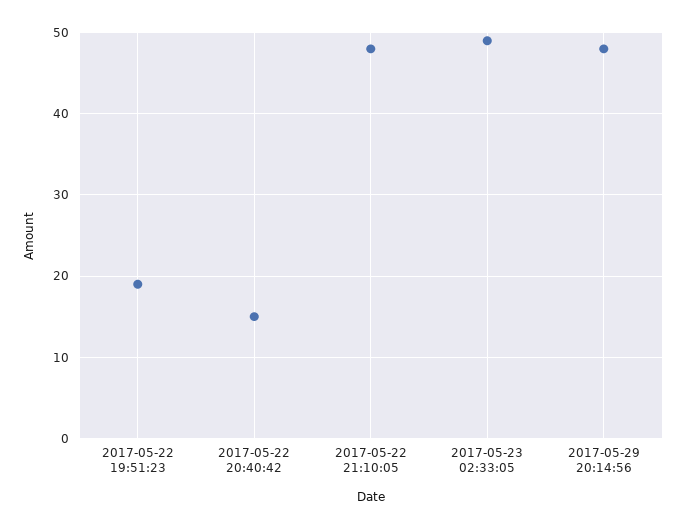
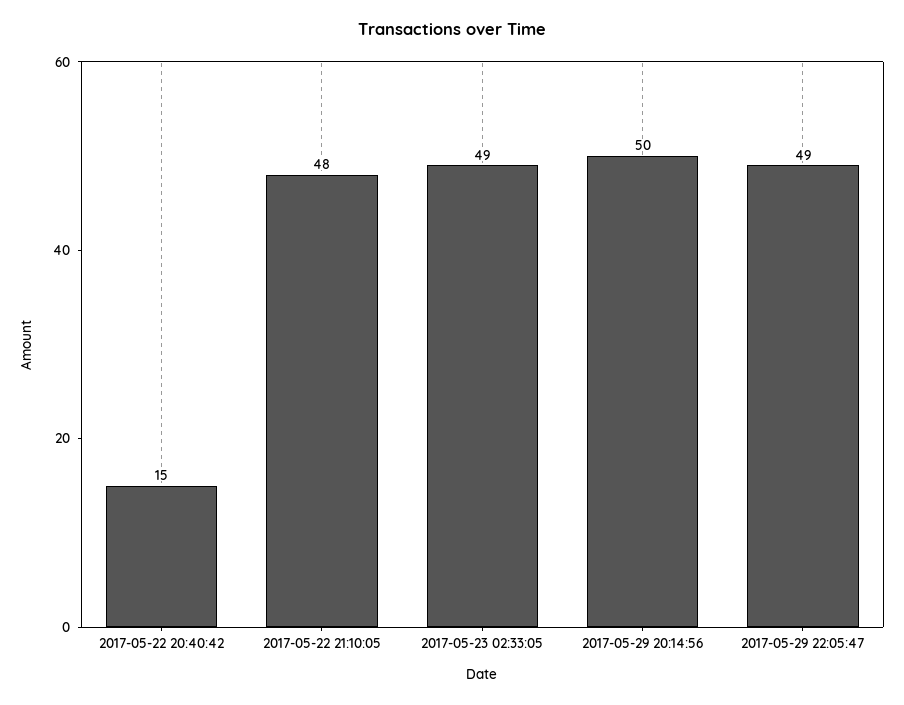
2017-05-22 19:51:23: 19 -> none
2017-05-29 20:14:56: 48 -> 50
2017-05-29 22:05:47: none -> 49

